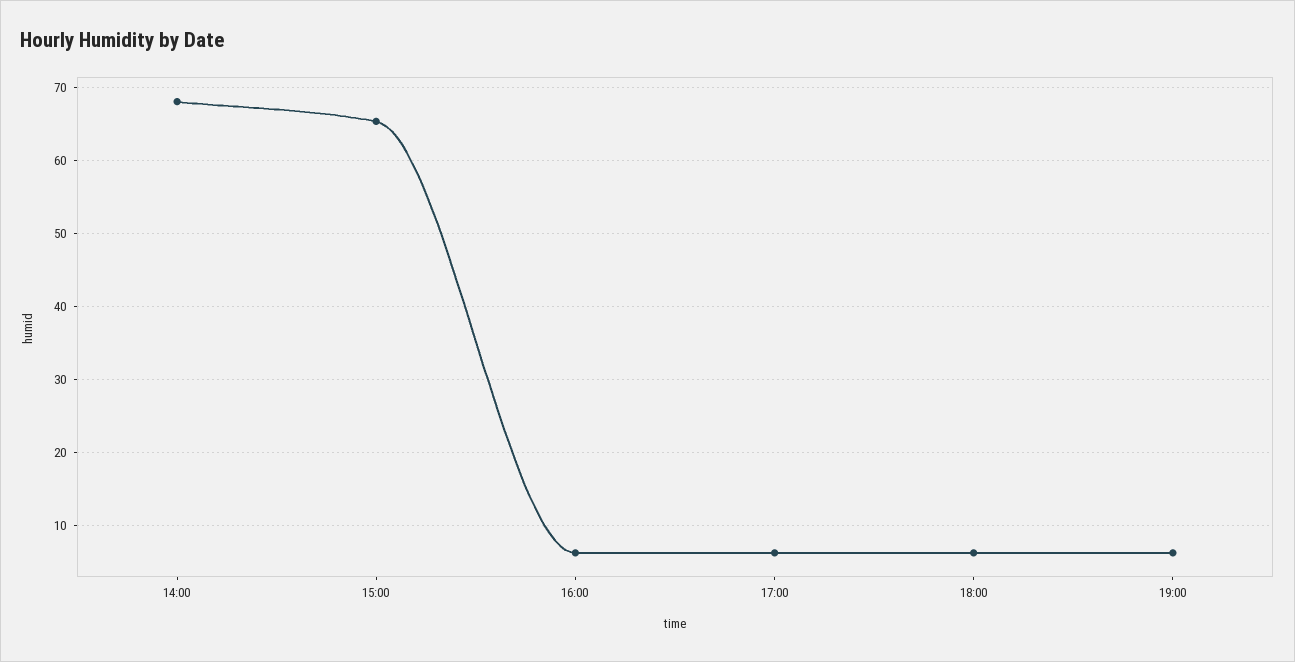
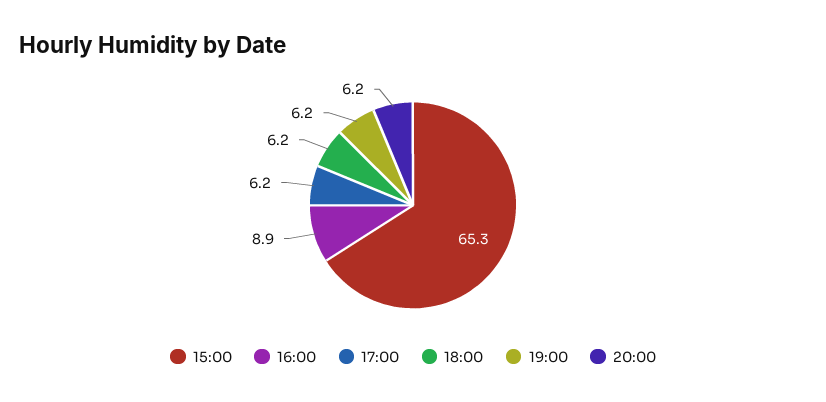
14:00: 68 -> none
16:00: 6 -> 8.9
20:00: none -> 6.2

